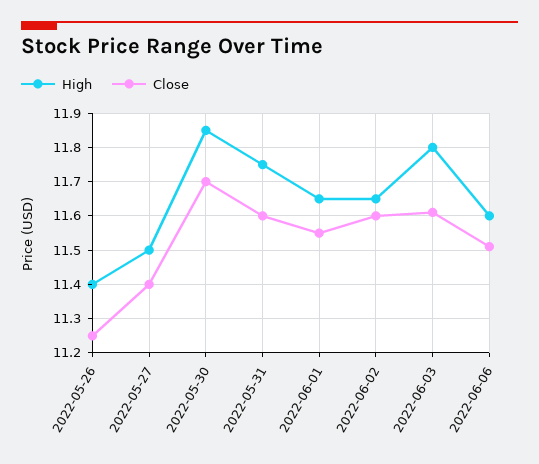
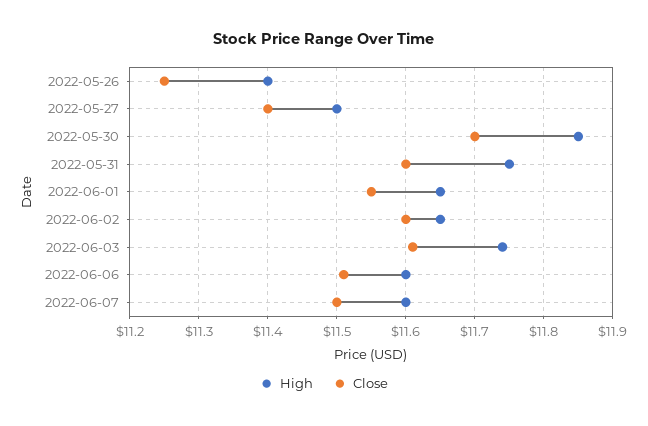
High, 2022-06-03: 11.8 -> 11.74
High, 2022-06-07: none -> 11.6
Close, 2022-06-07: none -> 11.5

